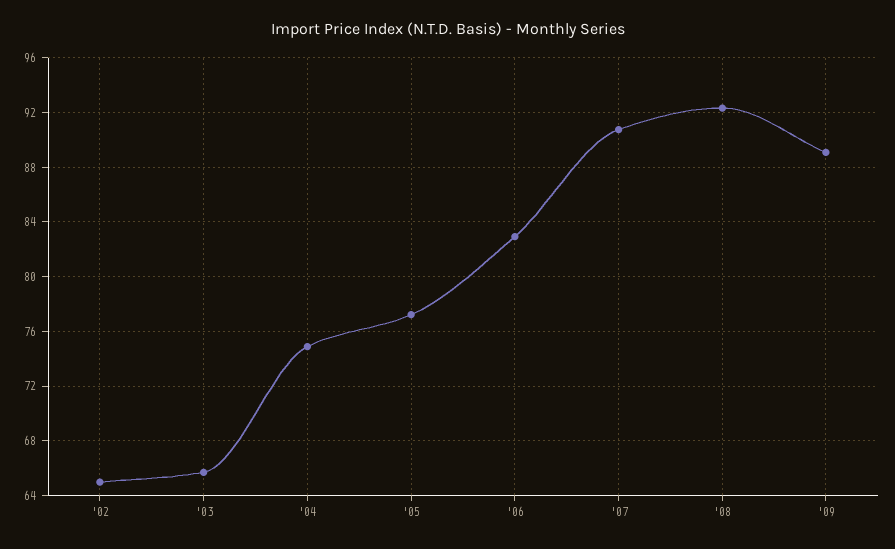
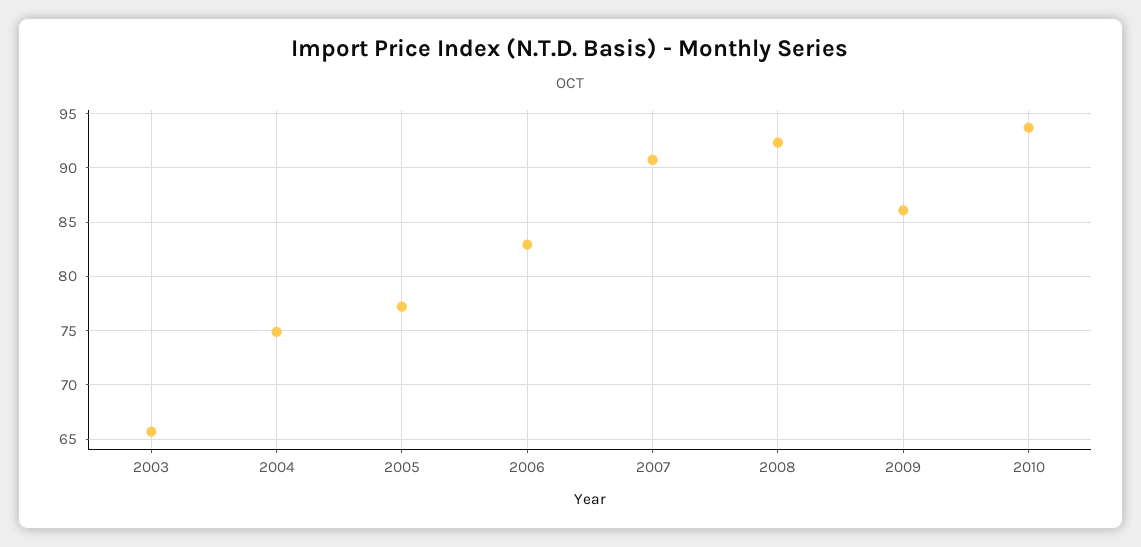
'02: 65 -> none
'09: 89 -> 86
2010: none -> 94

